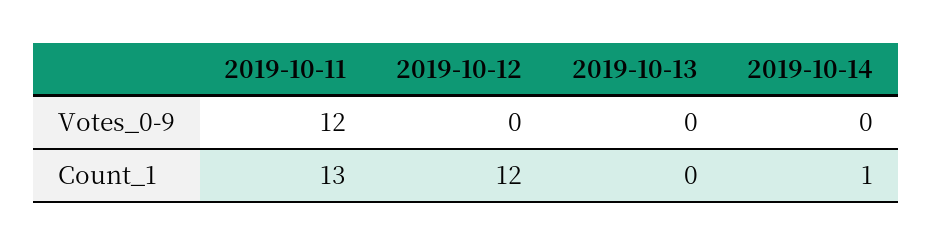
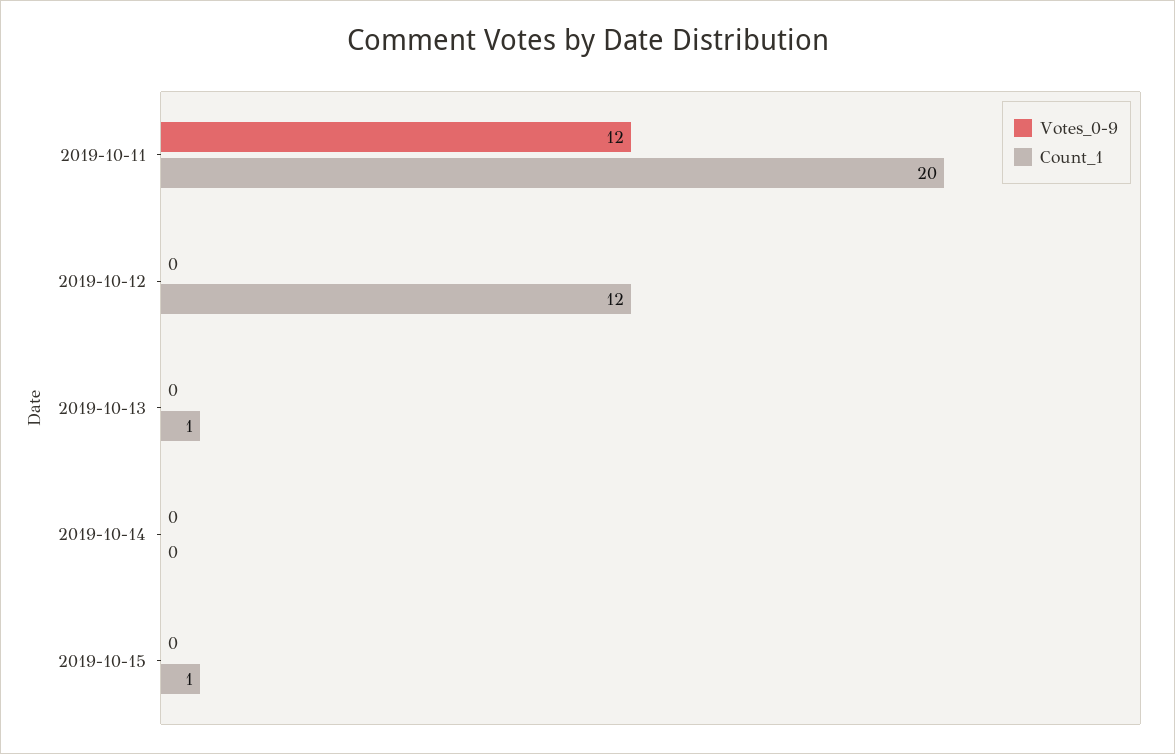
Count_1, 2019-10-11: 13 -> 20
Count_1, 2019-10-13: 0 -> 1
Count_1, 2019-10-14: 1 -> 0
Votes_0-9, 2019-10-15: none -> 0
Count_1, 2019-10-15: none -> 1

